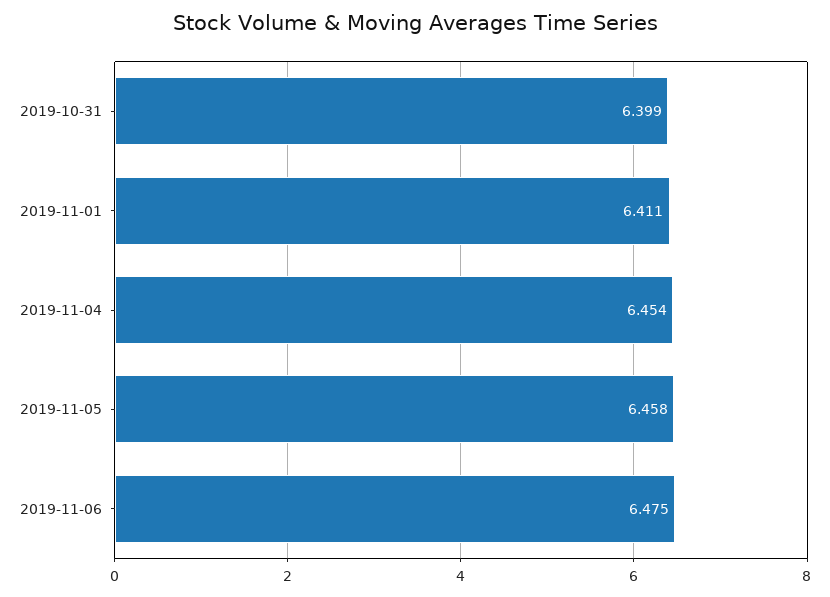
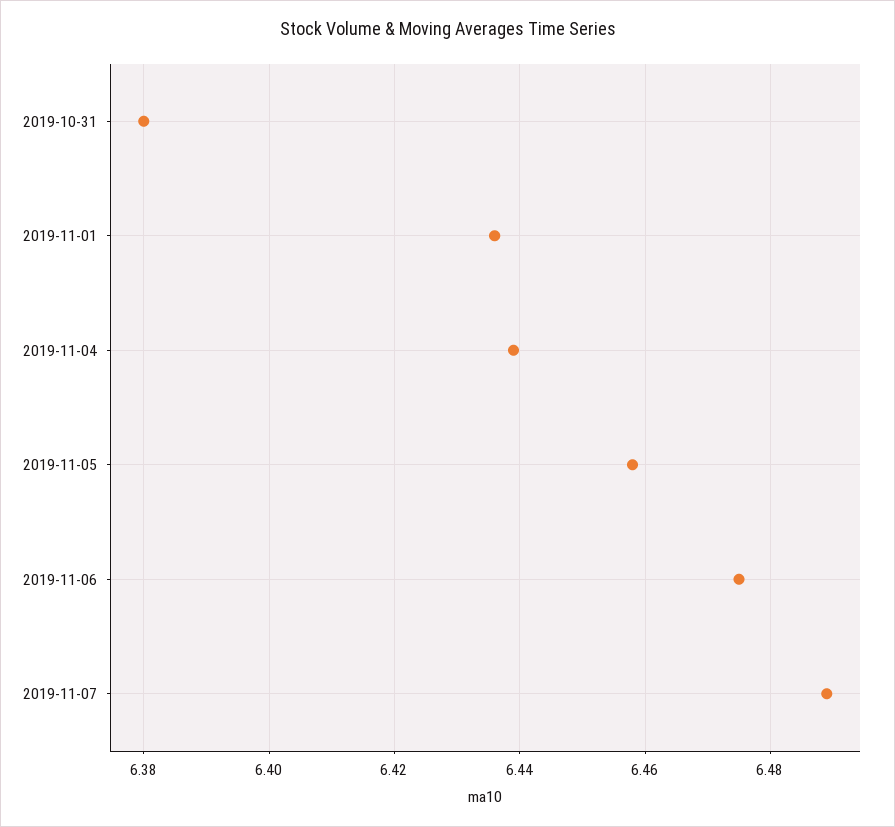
2019-10-31: 6.399 -> 6.38
2019-11-01: 6.411 -> 6.435
2019-11-04: 6.454 -> 6.44
2019-11-07: none -> 6.49

